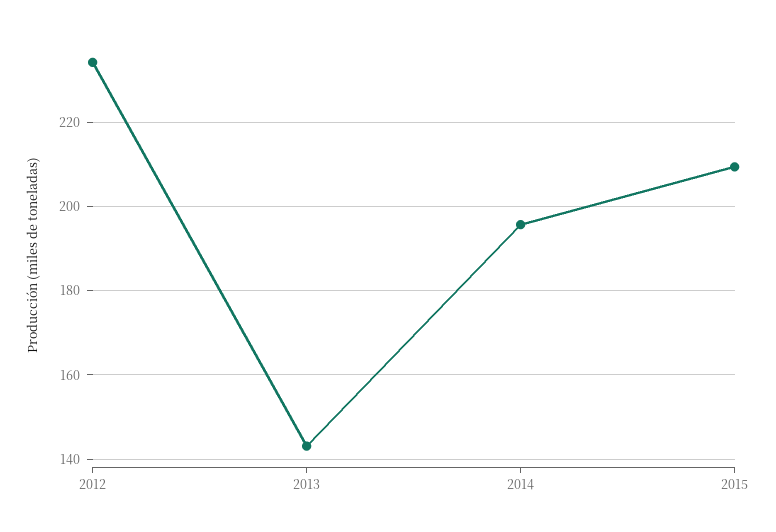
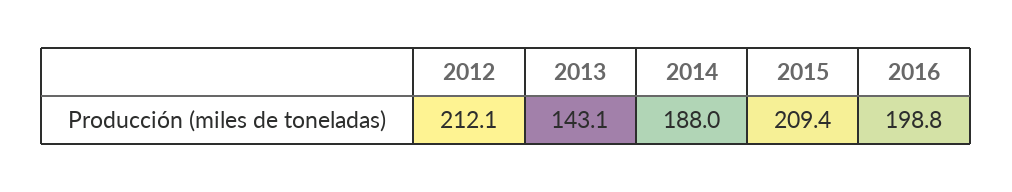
2012: 234 -> 212.1
2014: 196 -> 188
2016: none -> 198.8

